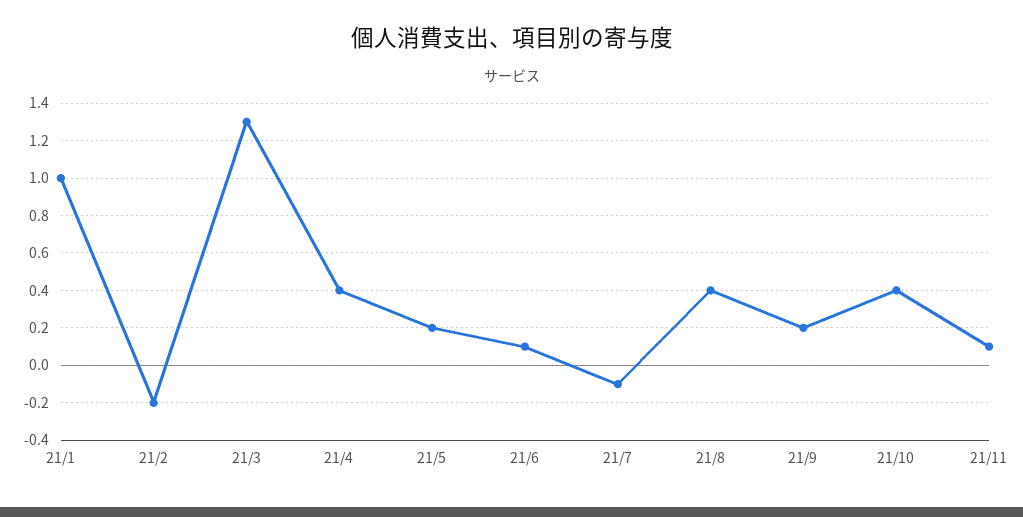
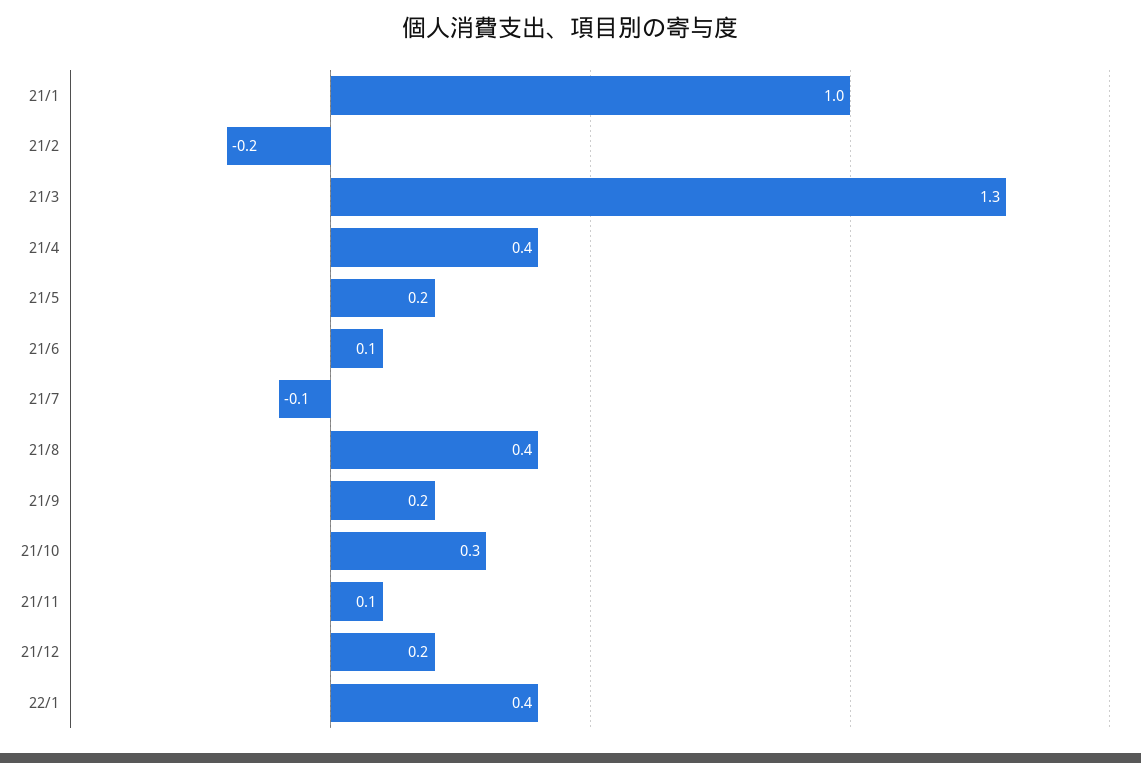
21/10: 0.4 -> 0.3
21/12: none -> 0.2
22/1: none -> 0.4

